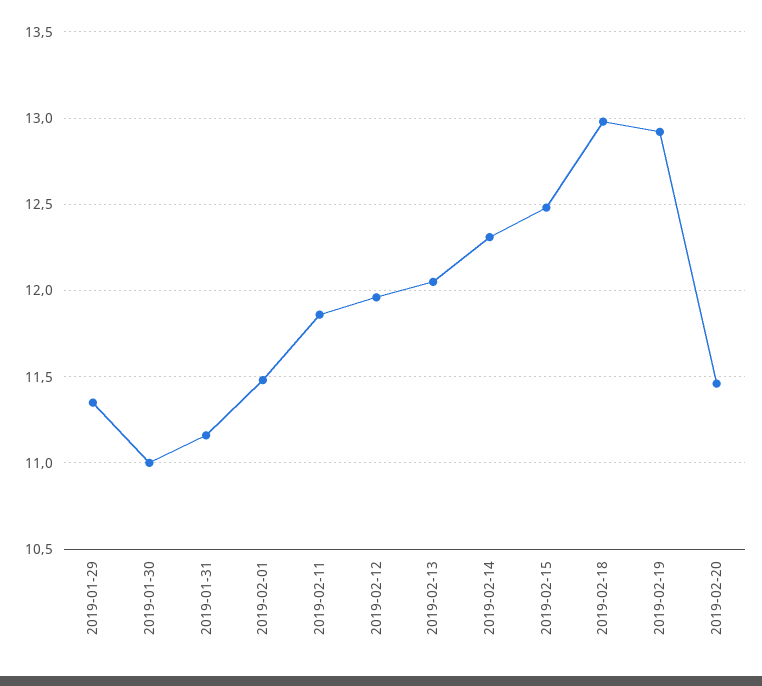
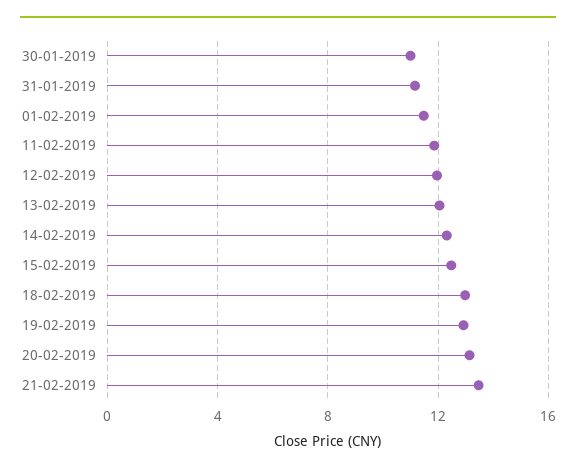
2019-01-29: 11.35 -> none
2019-02-20: 11.45 -> 13
21-02-2019: none -> 13.5

